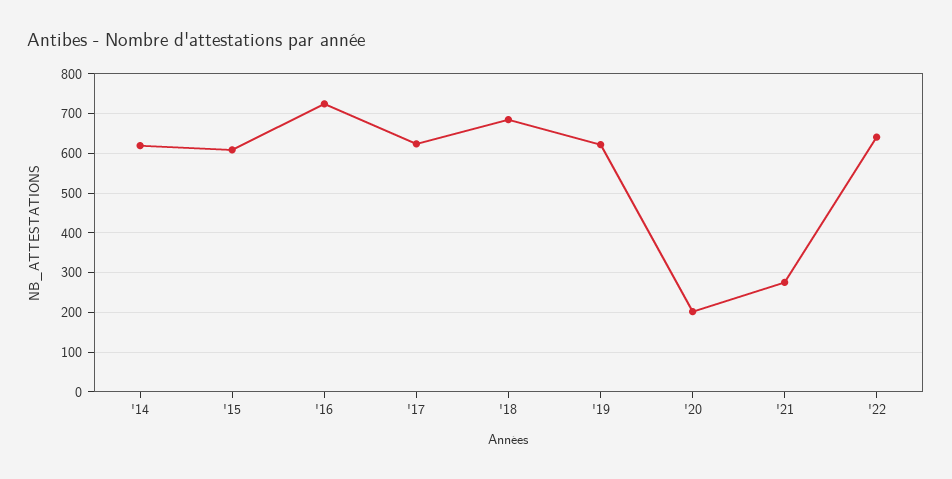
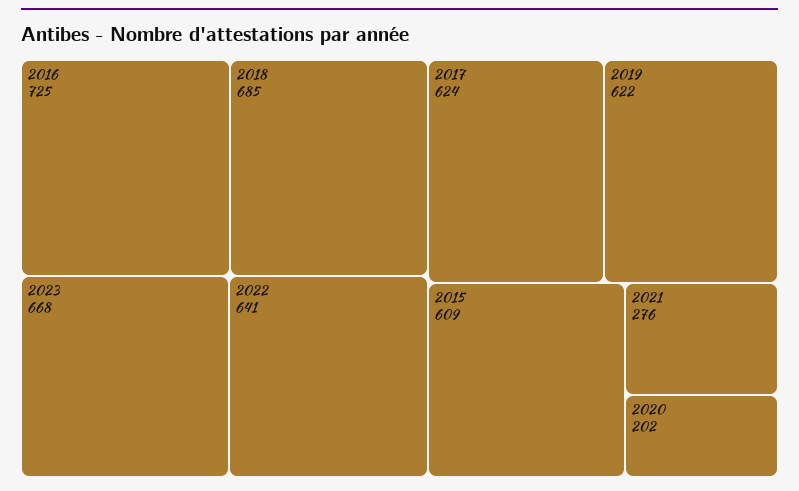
'14: 620 -> none
2023: none -> 668

